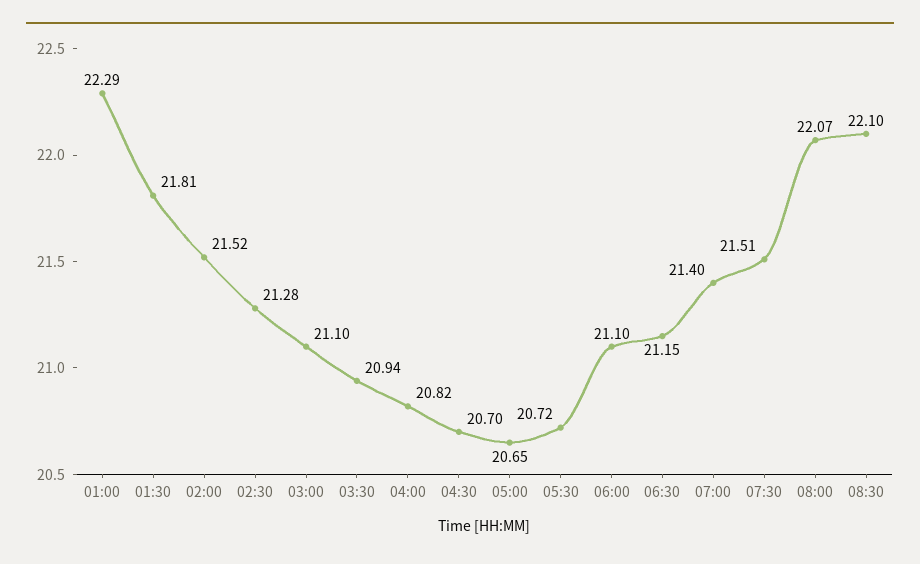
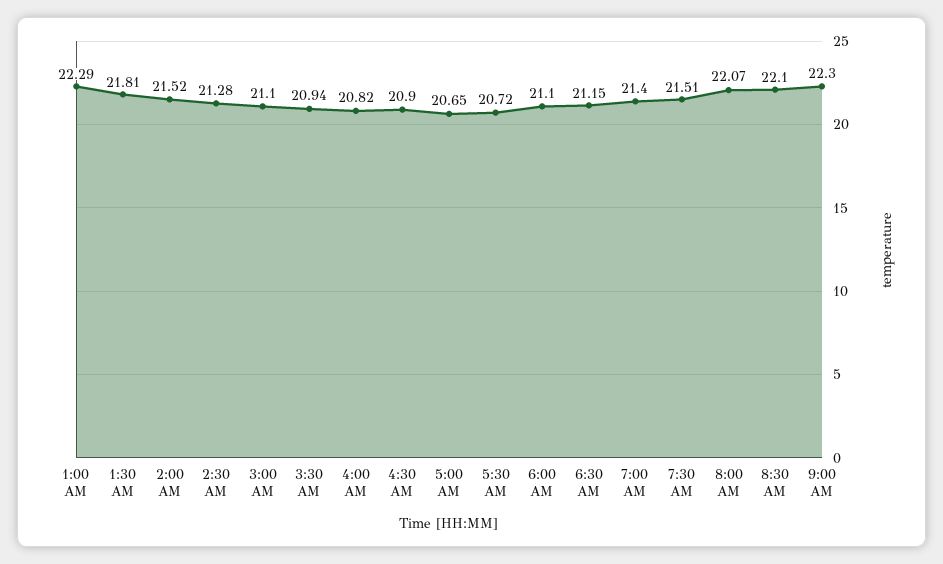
04:30: 20.7 -> 20.9
9:00 AM: none -> 22.3

